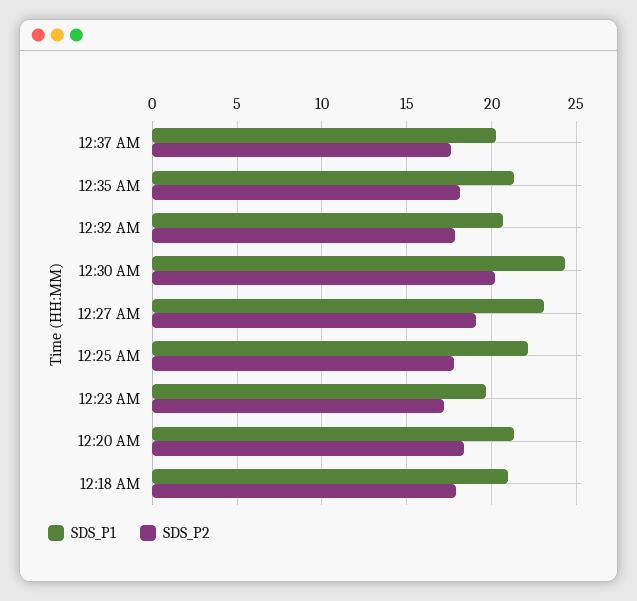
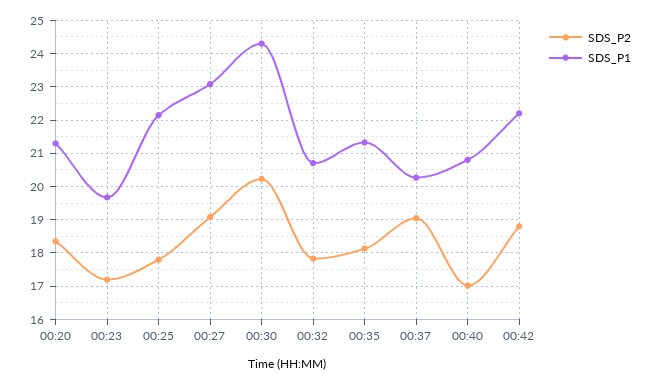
SDS_P2, 12:37 AM: 17.5 -> 19
SDS_P1, 12:18 AM: 21 -> none
SDS_P2, 12:18 AM: 18 -> none
SDS_P2, 00:40: none -> 17
SDS_P1, 00:40: none -> 20.8
SDS_P2, 00:42: none -> 18.8
SDS_P1, 00:42: none -> 22.2

